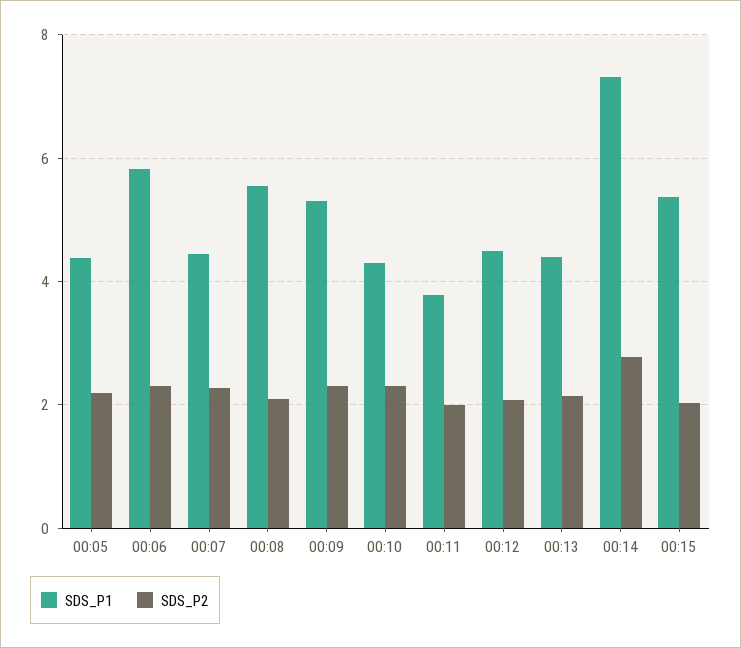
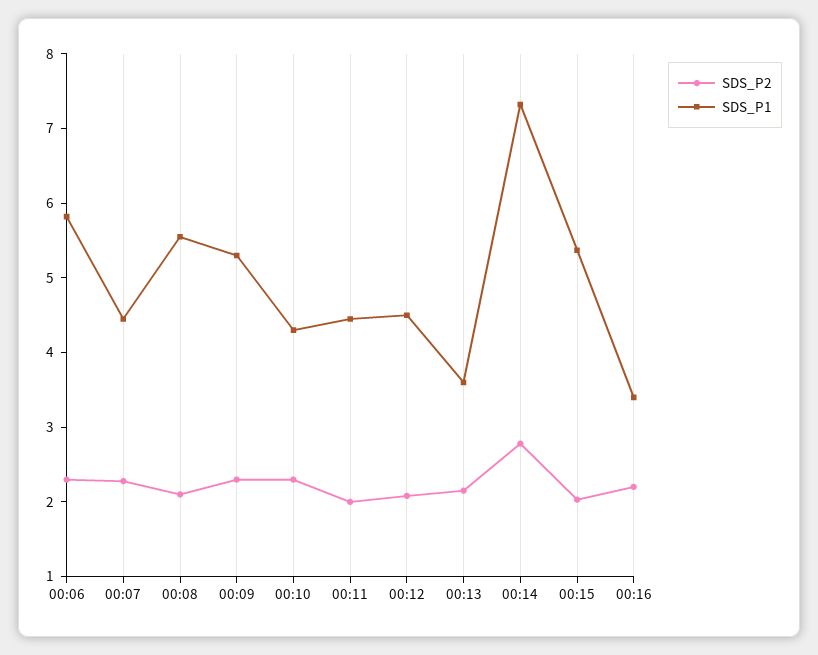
SDS_P1, 00:05: 4.4 -> none
SDS_P2, 00:05: 2.2 -> none
SDS_P1, 00:11: 3.8 -> 4.4
SDS_P1, 00:13: 4.4 -> 3.6
SDS_P2, 00:16: none -> 2.2
SDS_P1, 00:16: none -> 3.4

